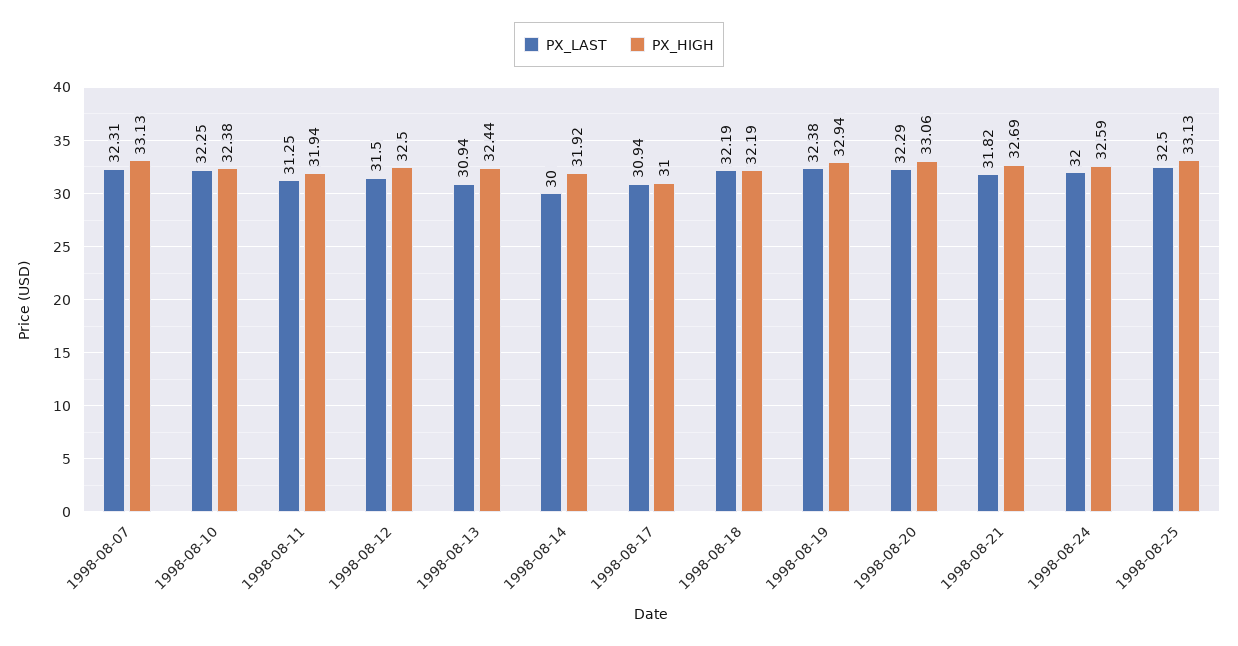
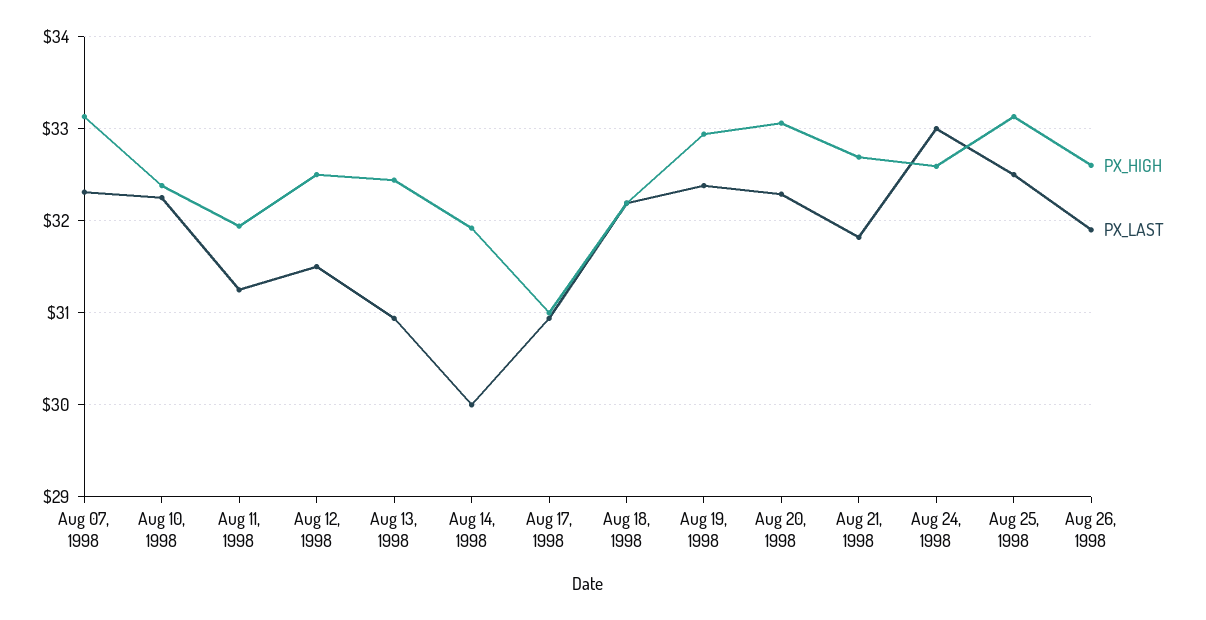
PX_LAST, 1998-08-24: 32 -> 33
PX_HIGH, Aug 26, 1998: none -> 32.6
PX_LAST, Aug 26, 1998: none -> 31.9

